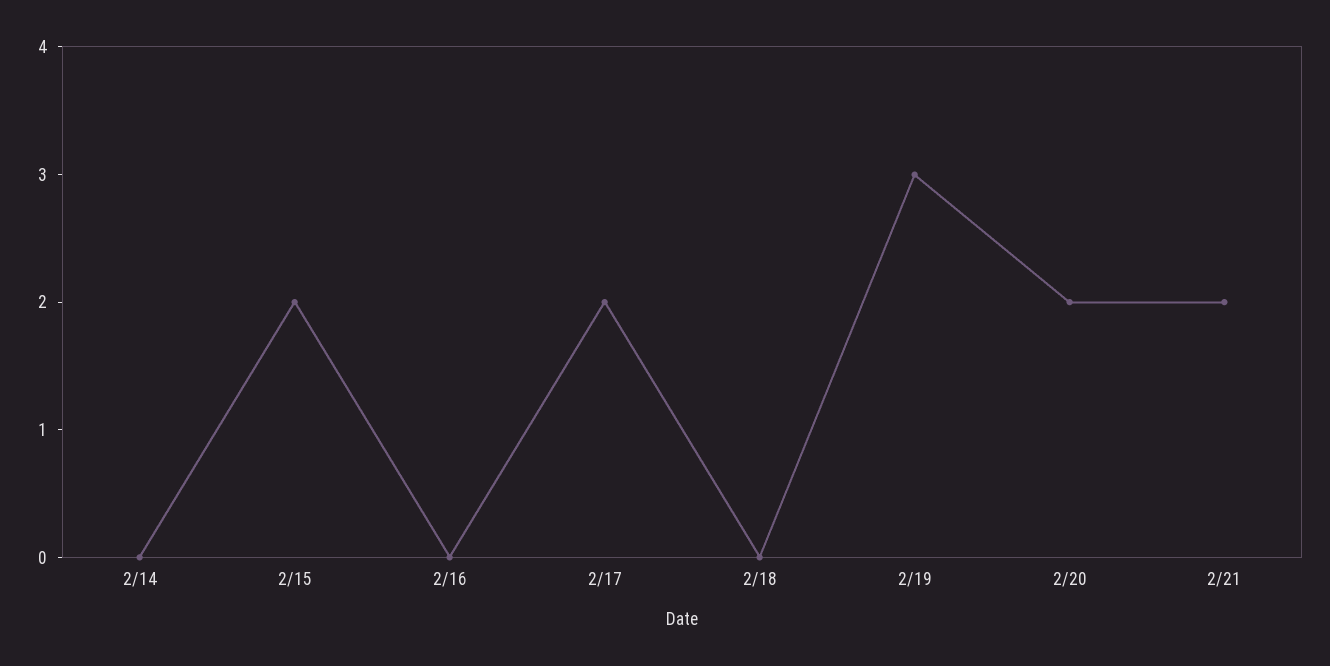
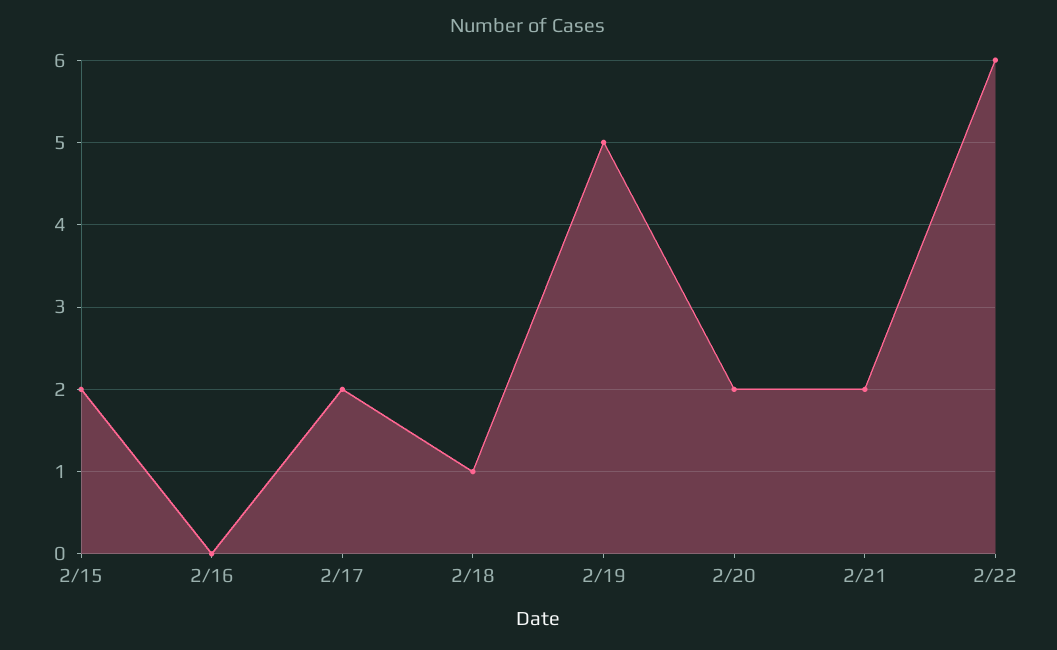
2/14: 0 -> none
2/18: 0 -> 1
2/19: 3 -> 5
2/22: none -> 6

